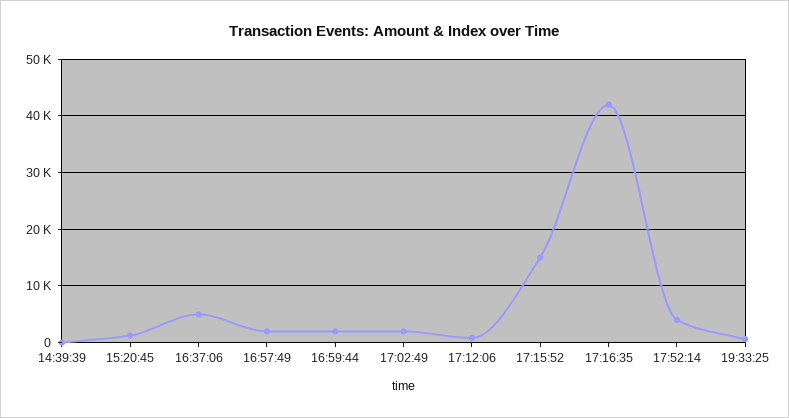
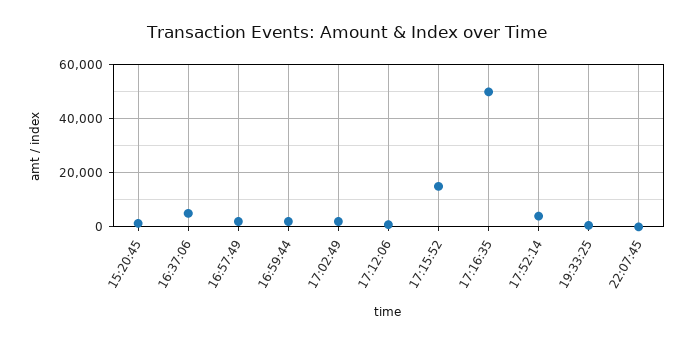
14:39:39: 0 -> none
17:16:35: 42000 -> 50000
22:07:45: none -> 0

